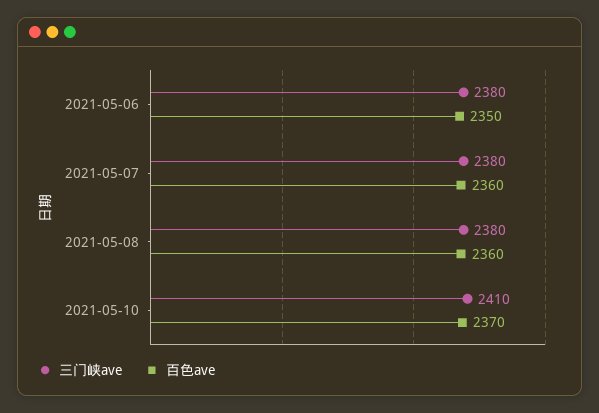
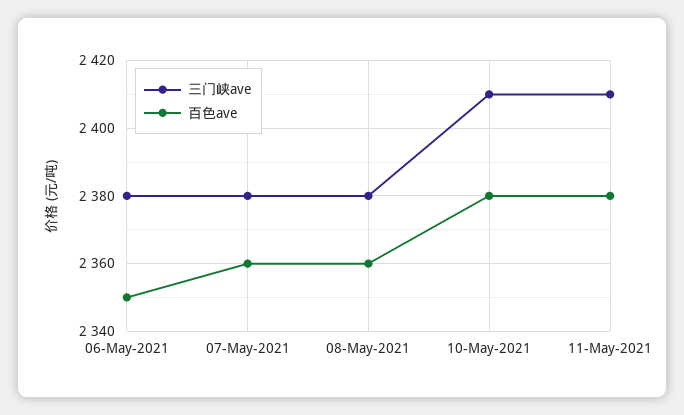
百色ave, 2021-05-10: 2370 -> 2380
三门峡ave, 11-May-2021: none -> 2410
百色ave, 11-May-2021: none -> 2380

